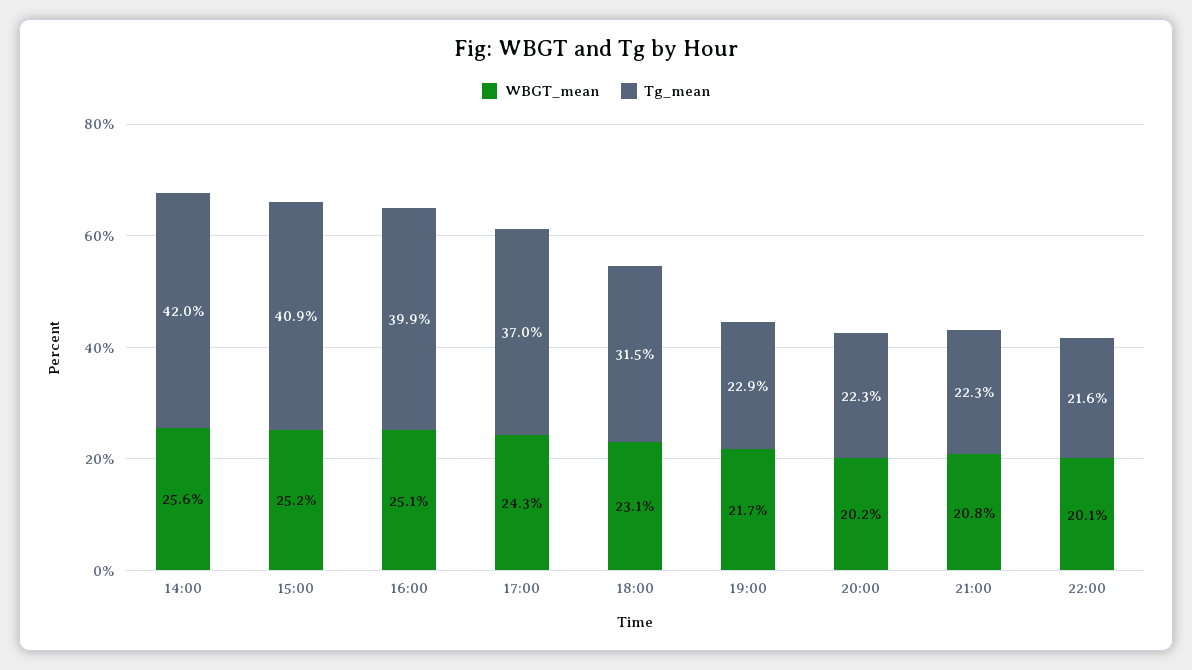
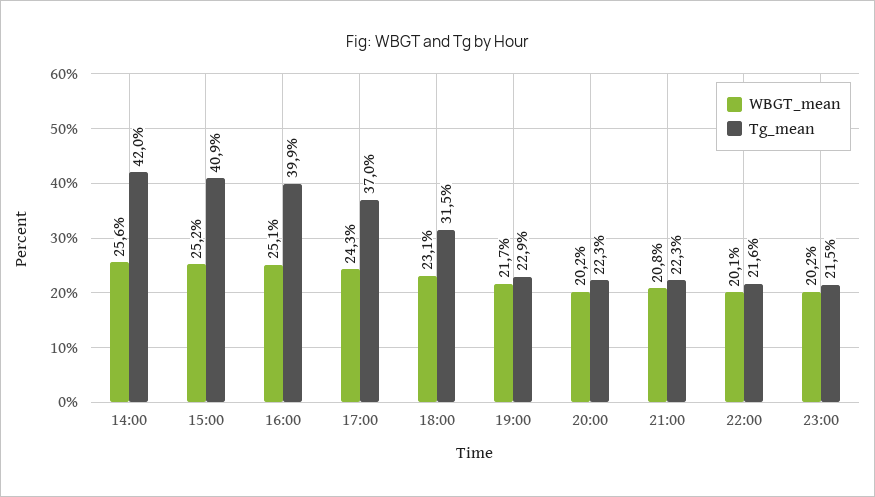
WBGT_mean, 23:00: none -> 20.2
Tg_mean, 23:00: none -> 21.5

